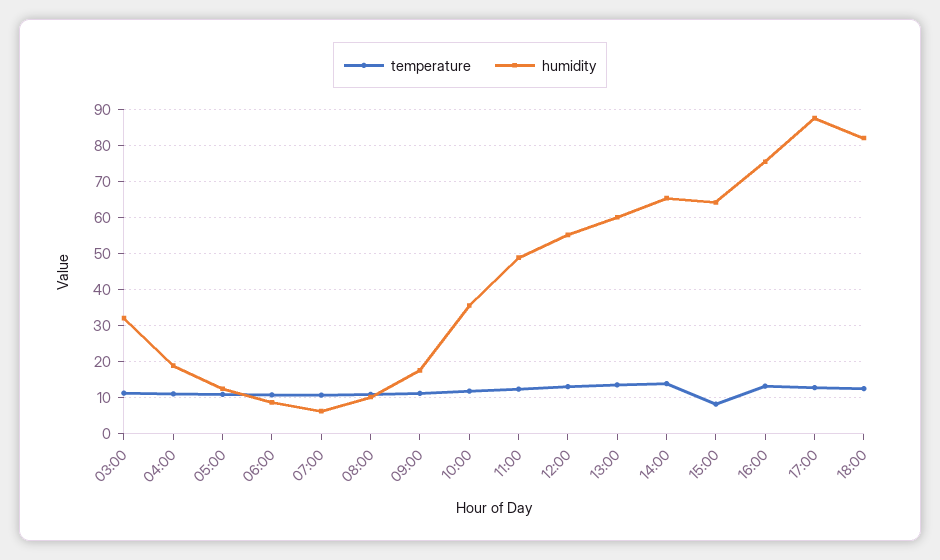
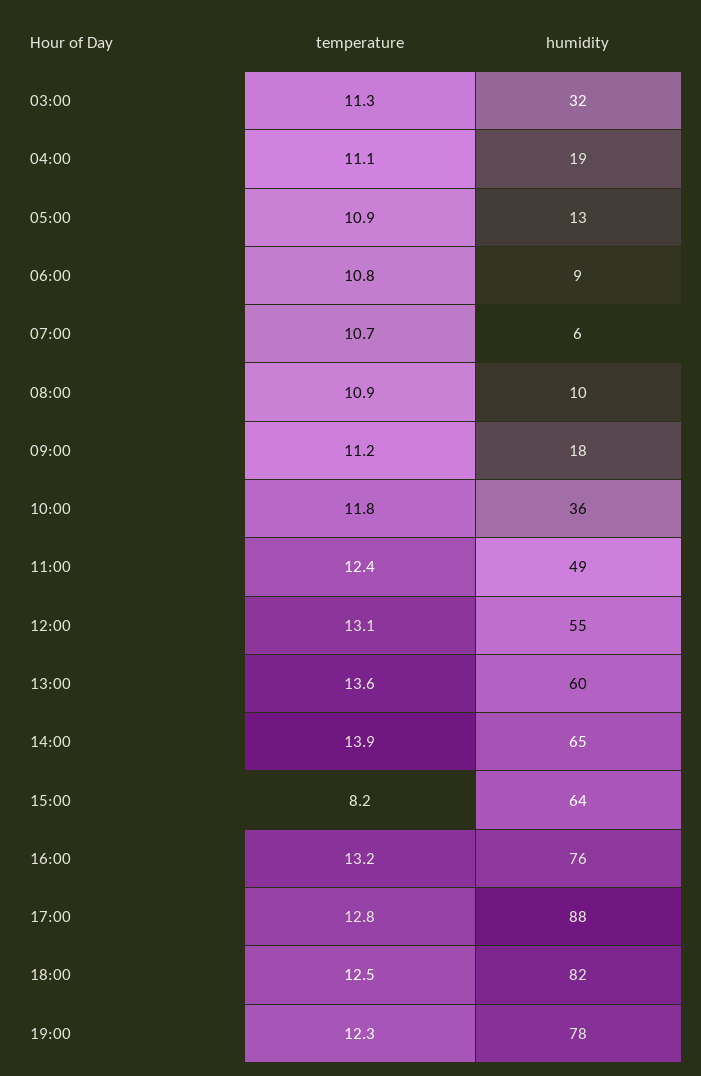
temperature, 19:00: none -> 12.3
humidity, 19:00: none -> 78

